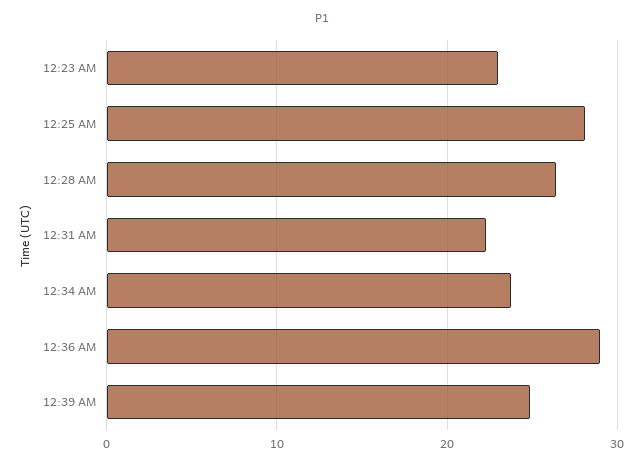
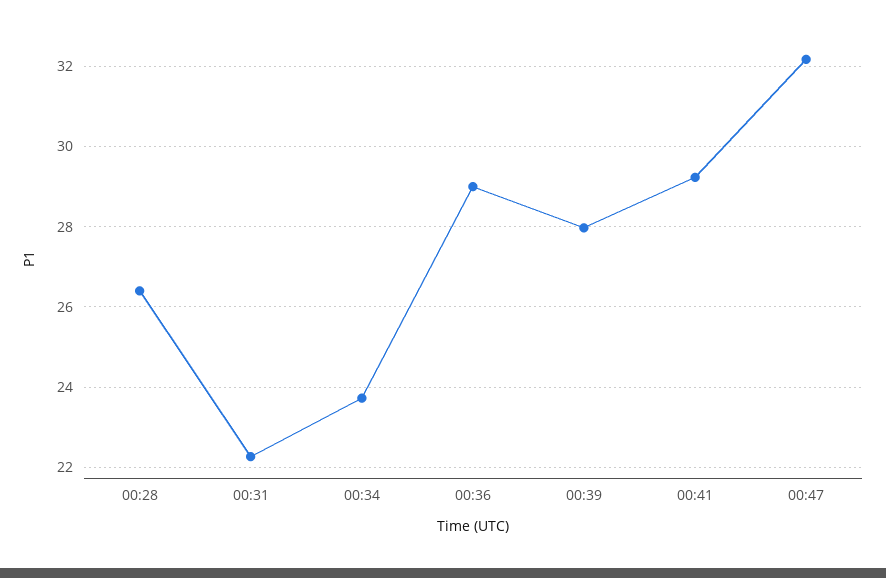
12:23 AM: 23 -> none
12:25 AM: 28 -> none
12:39 AM: 25 -> 28
00:41: none -> 29.2
00:47: none -> 32.2

